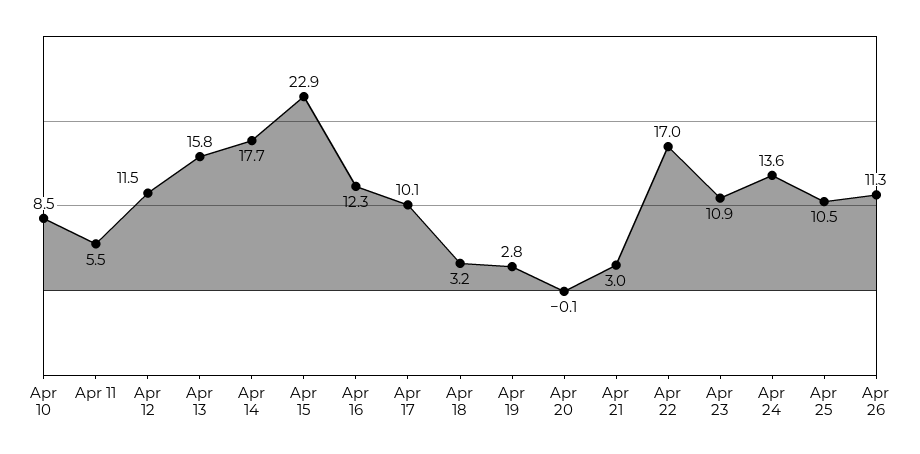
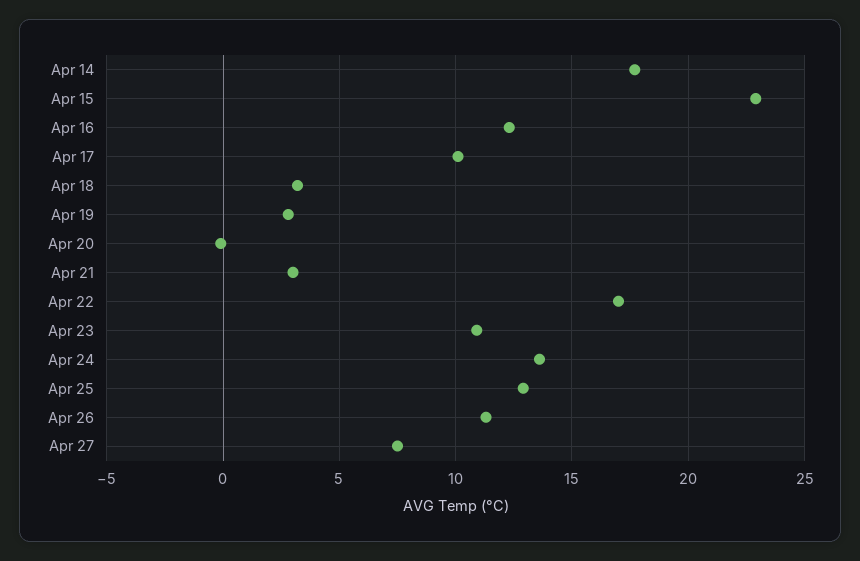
Apr 10: 8.5 -> none
Apr 11: 5.5 -> none
Apr 12: 11.5 -> none
Apr 13: 15.8 -> none
Apr 25: 10.5 -> 13
Apr 27: none -> 7.5

